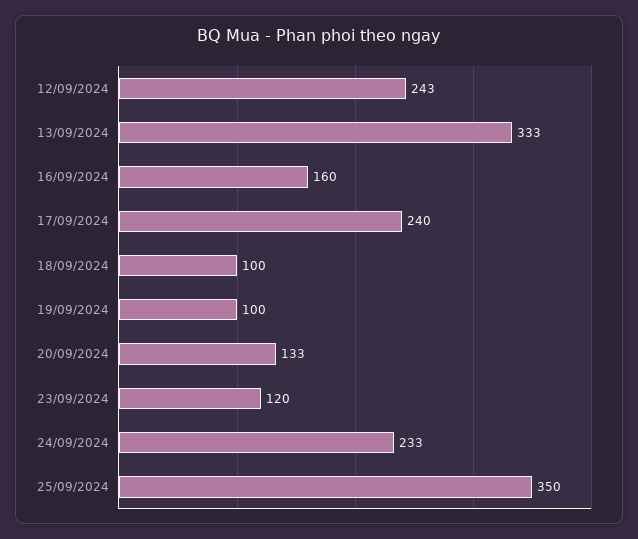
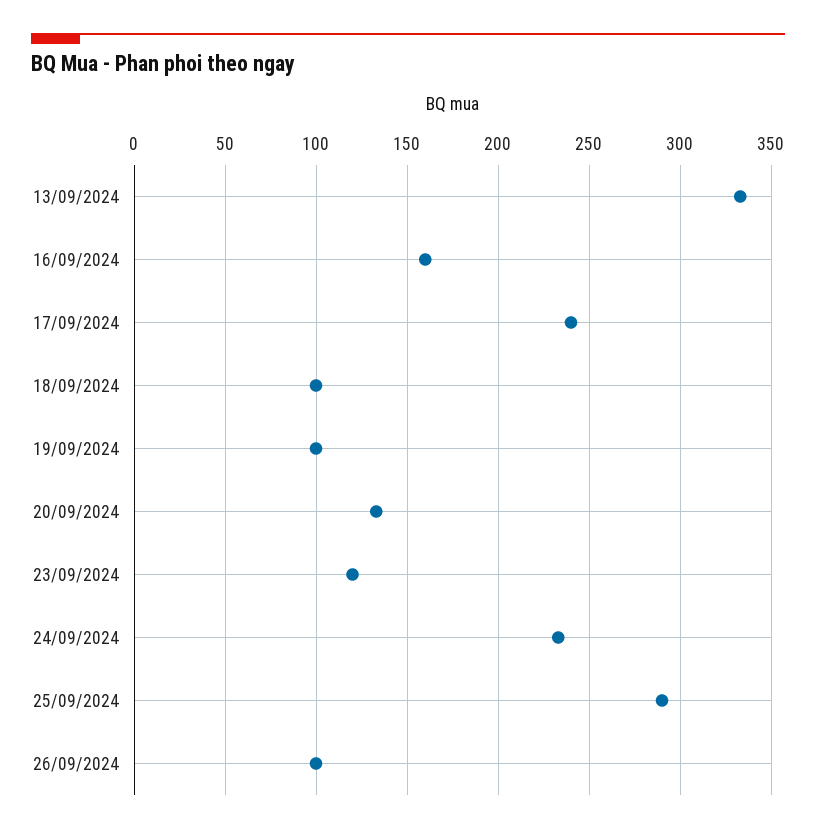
12/09/2024: 243 -> none
25/09/2024: 350 -> 290
26/09/2024: none -> 100

